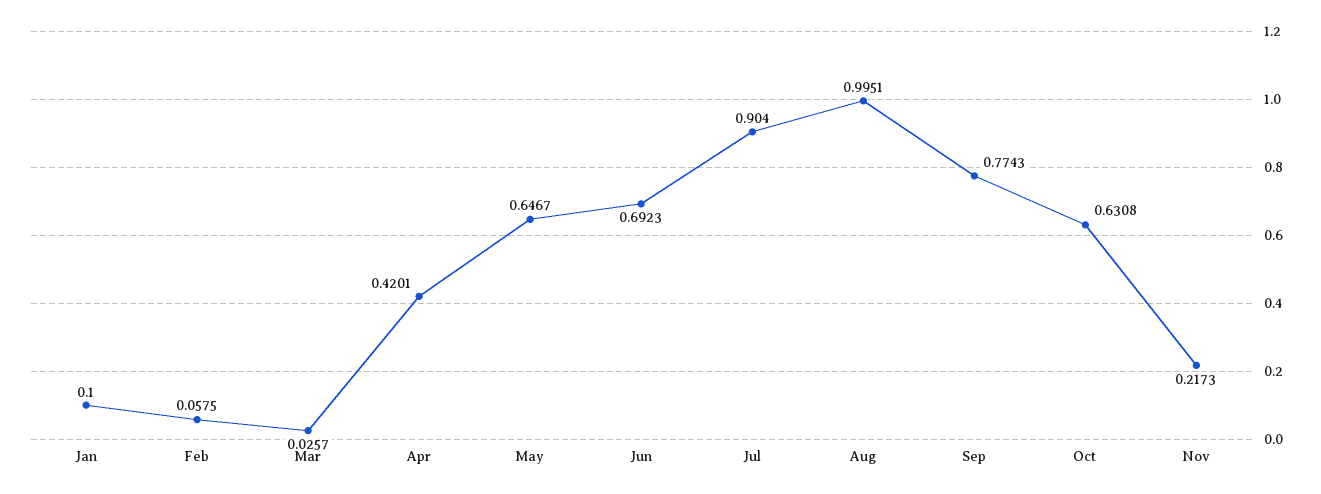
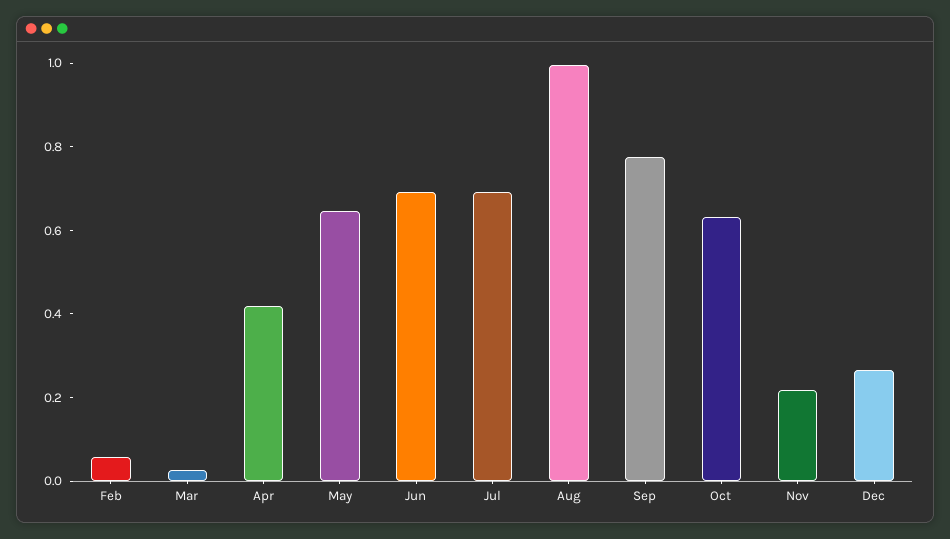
Jan: 0.1 -> none
Jul: 0.904 -> 0.7
Dec: none -> 0.25

